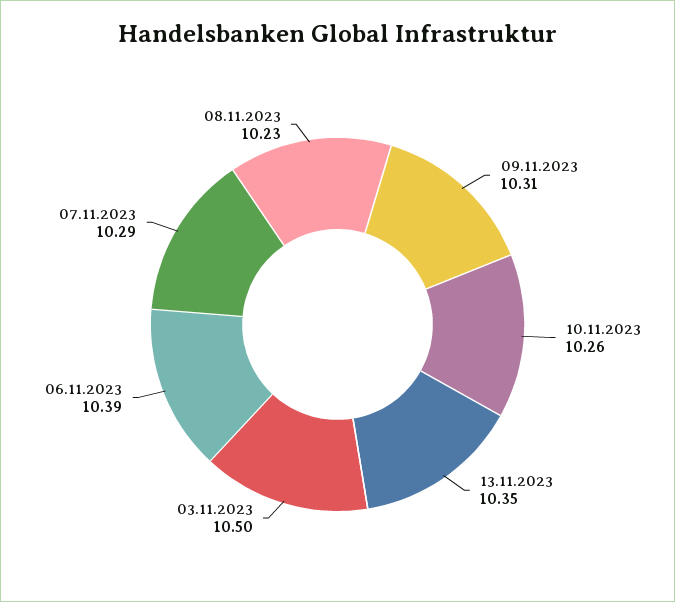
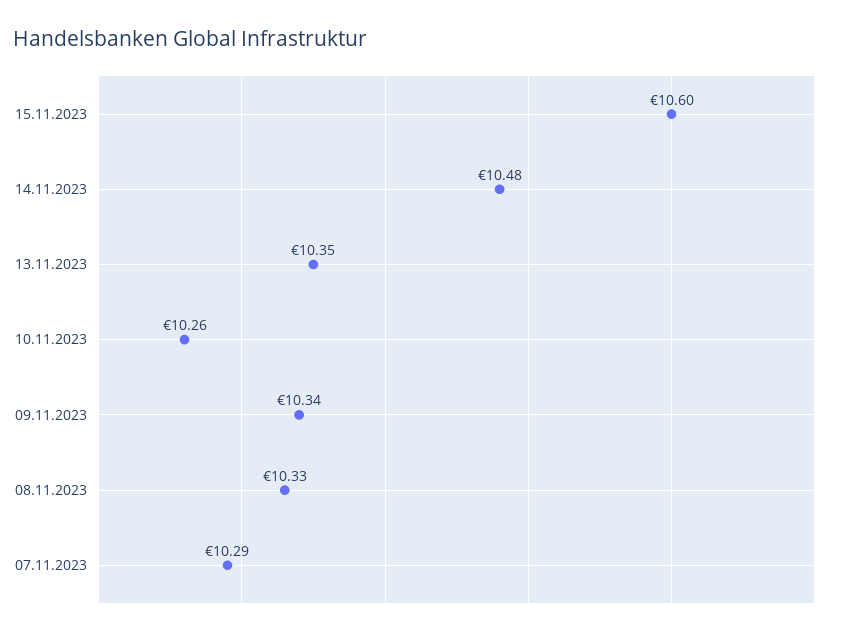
09.11.2023: 10.31 -> 10.34
03.11.2023: 10.5 -> none
06.11.2023: 10.39 -> none
08.11.2023: 10.23 -> 10.33
15.11.2023: none -> 10.6
14.11.2023: none -> 10.48

